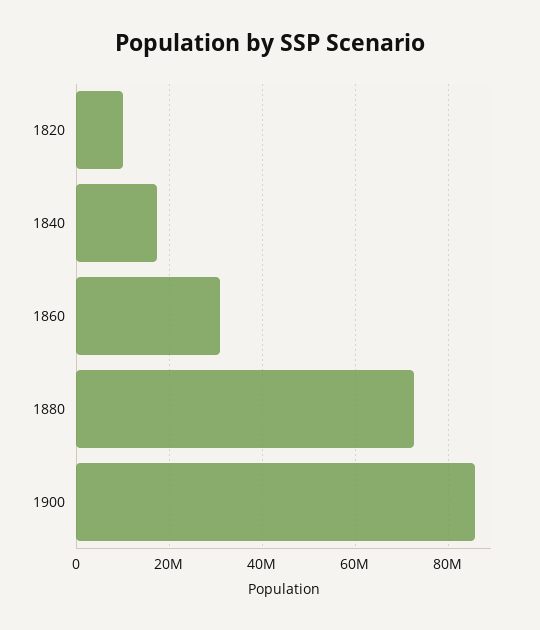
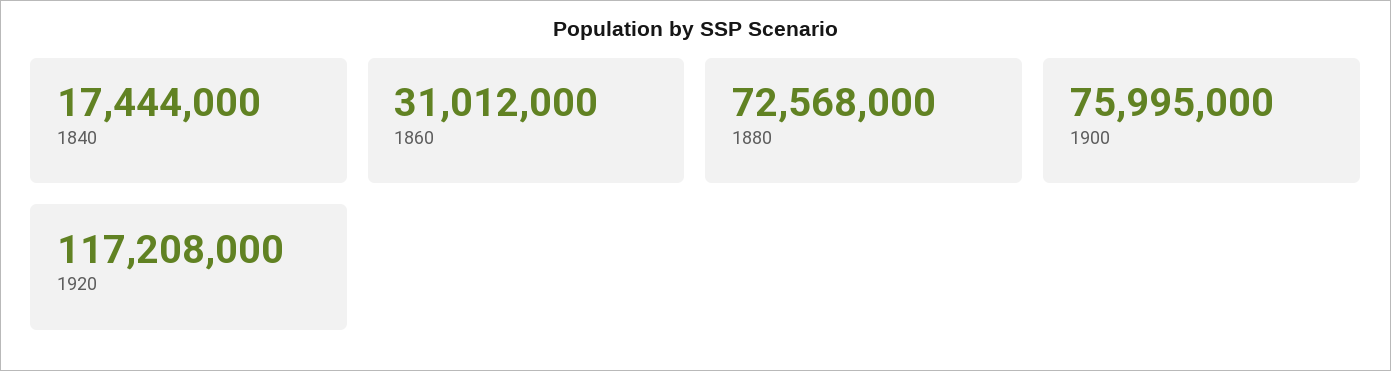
1820: 10000000 -> none
1900: 86000000 -> 75995000
1920: none -> 117208000

